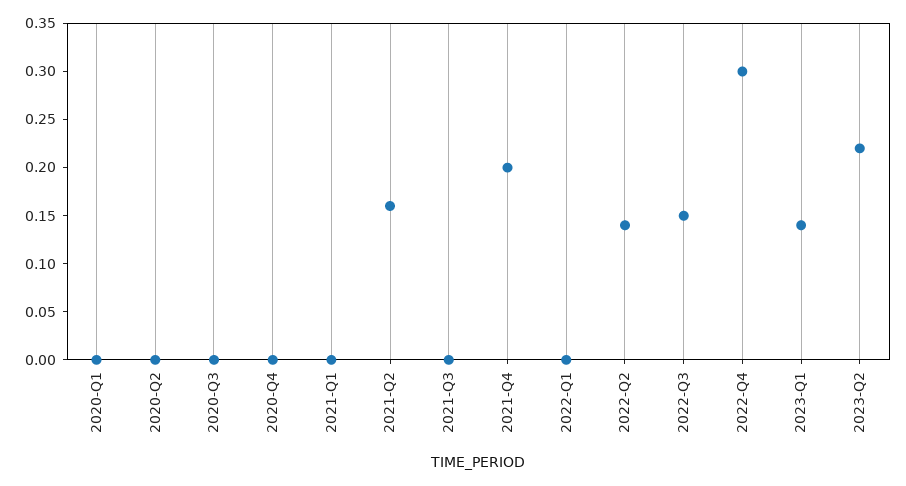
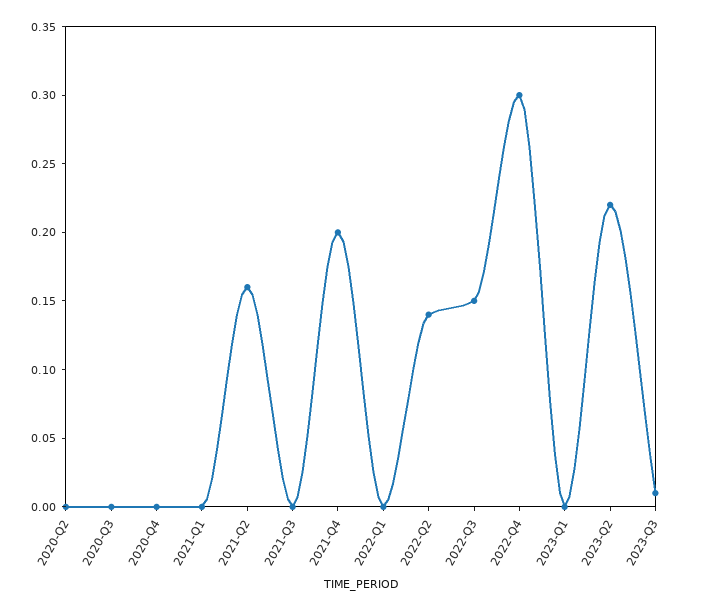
2020-Q1: 0 -> none
2023-Q1: 0.14 -> 0
2023-Q3: none -> 0.01

